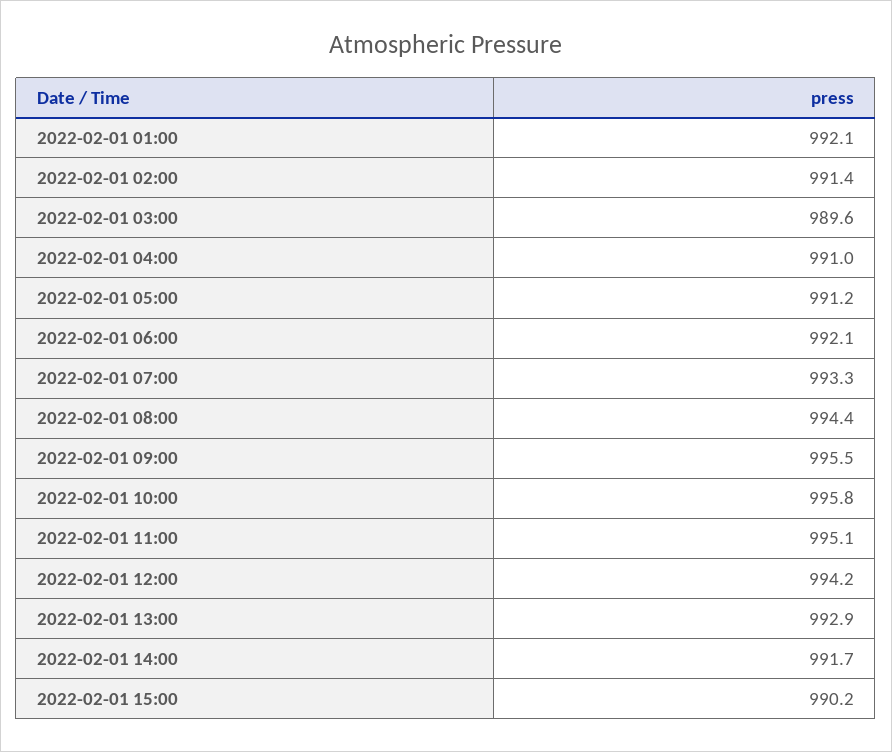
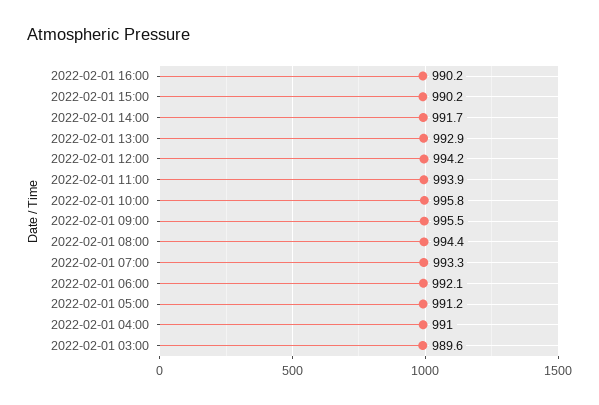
2022-02-01 01:00: 992.1 -> none
2022-02-01 02:00: 991.4 -> none
2022-02-01 11:00: 995.1 -> 993.9
2022-02-01 16:00: none -> 990.2

